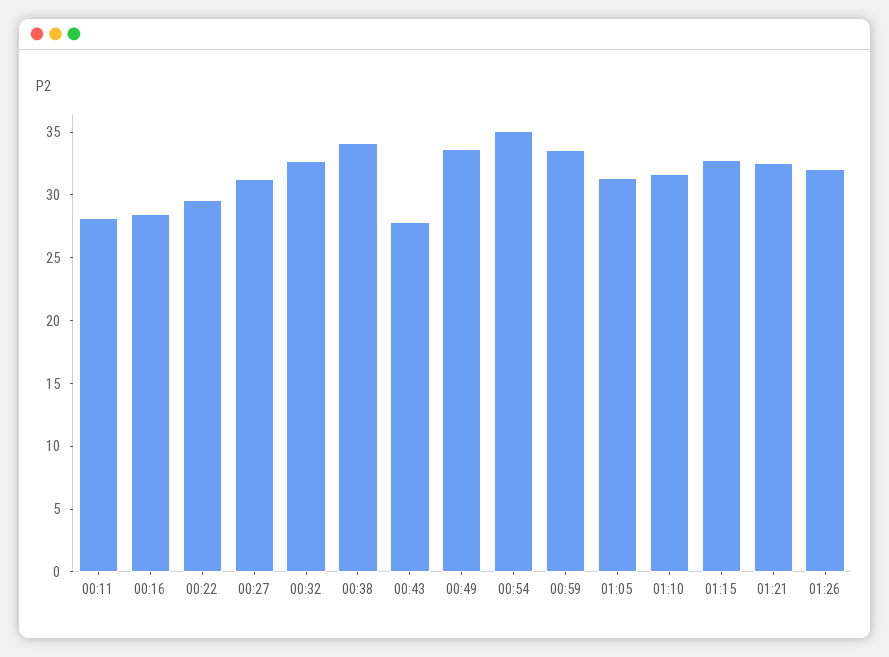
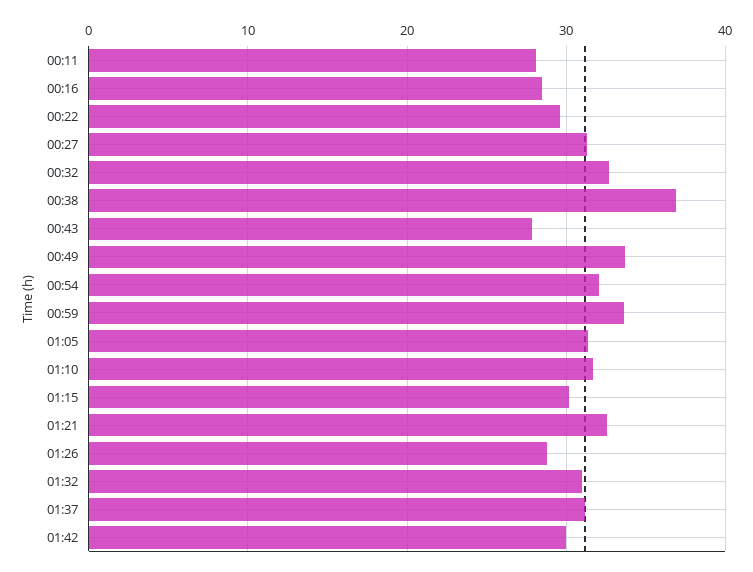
00:38: 34 -> 37
00:54: 35 -> 32
01:15: 33 -> 30
01:26: 32 -> 29
01:32: none -> 31
01:37: none -> 31
01:42: none -> 30

